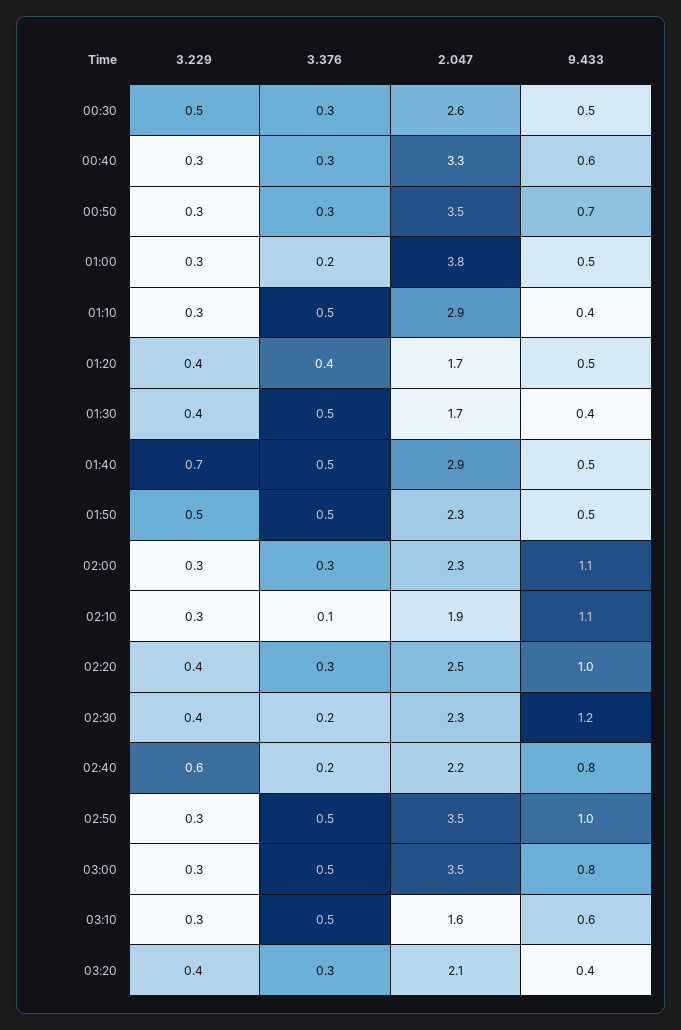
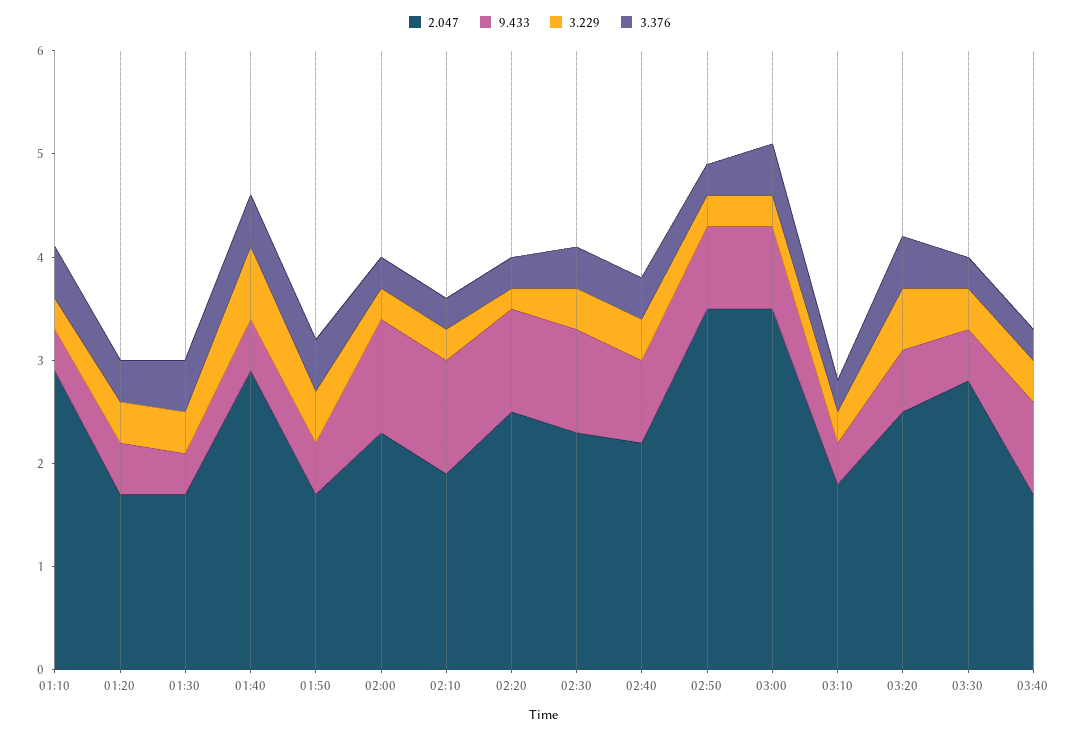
3.229, 00:30: 0.5 -> none
3.376, 00:30: 0.3 -> none
2.047, 00:30: 2.6 -> none
9.433, 00:30: 0.5 -> none
3.229, 00:40: 0.3 -> none
3.376, 00:40: 0.3 -> none
2.047, 00:40: 3.3 -> none
9.433, 00:40: 0.6 -> none
3.229, 00:50: 0.3 -> none
3.376, 00:50: 0.3 -> none
2.047, 00:50: 3.5 -> none
9.433, 00:50: 0.7 -> none
3.229, 01:00: 0.3 -> none
3.376, 01:00: 0.2 -> none
2.047, 01:00: 3.8 -> none
9.433, 01:00: 0.5 -> none
2.047, 01:50: 2.3 -> 1.7
3.376, 02:10: 0.1 -> 0.3
3.229, 02:20: 0.4 -> 0.2
3.376, 02:30: 0.2 -> 0.4
9.433, 02:30: 1.2 -> 1
3.229, 02:40: 0.6 -> 0.4
3.376, 02:40: 0.2 -> 0.4
3.376, 02:50: 0.5 -> 0.3
9.433, 02:50: 1 -> 0.8
3.376, 03:10: 0.5 -> 0.3
2.047, 03:10: 1.6 -> 1.8
9.433, 03:10: 0.6 -> 0.4
3.229, 03:20: 0.4 -> 0.6
3.376, 03:20: 0.3 -> 0.5
2.047, 03:20: 2.1 -> 2.5
9.433, 03:20: 0.4 -> 0.6
2.047, 03:30: none -> 2.8
9.433, 03:30: none -> 0.5
3.229, 03:30: none -> 0.4
3.376, 03:30: none -> 0.3
2.047, 03:40: none -> 1.7
9.433, 03:40: none -> 0.9
3.229, 03:40: none -> 0.4
3.376, 03:40: none -> 0.3

